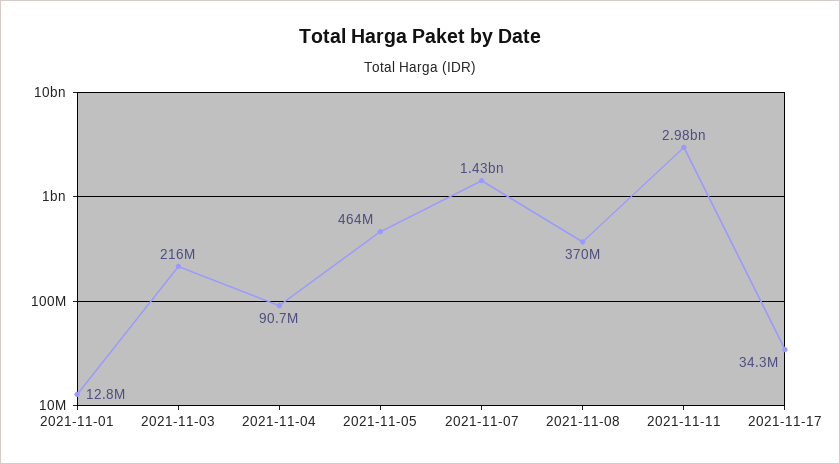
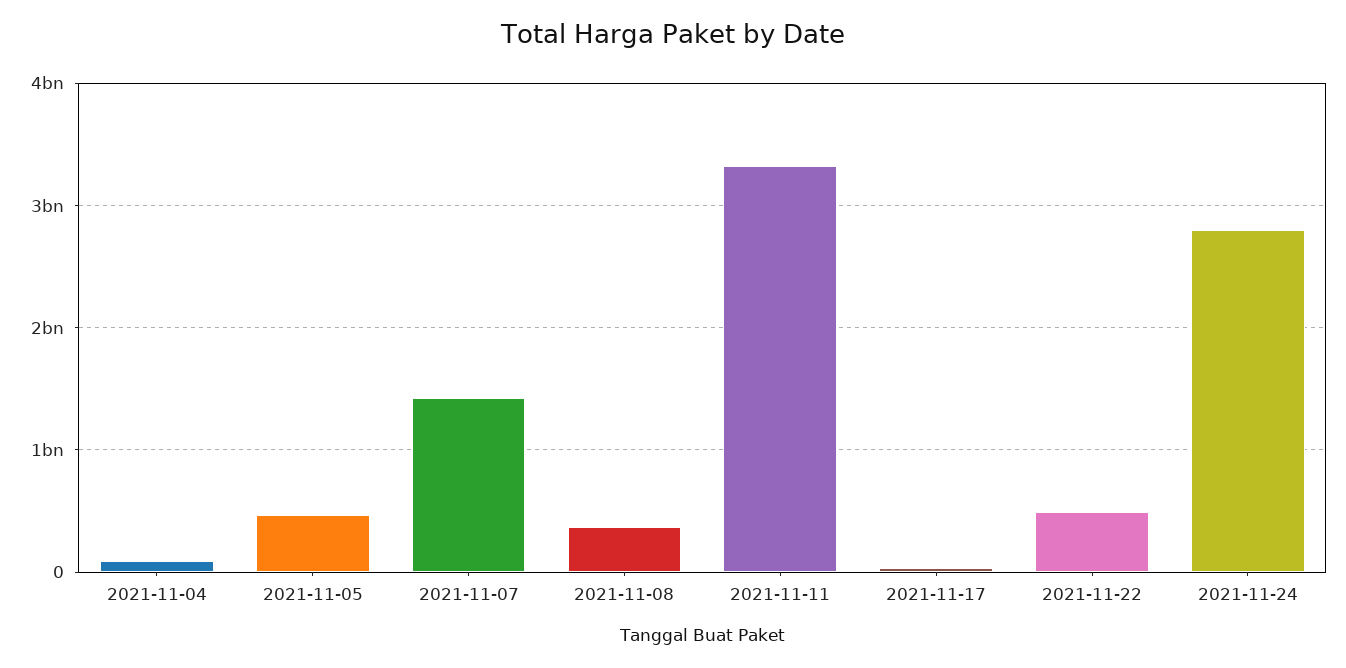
2021-11-01: 12800000 -> none
2021-11-03: 216000000 -> none
2021-11-11: 2980000000 -> 3300000000
2021-11-22: none -> 500000000
2021-11-24: none -> 2800000000

